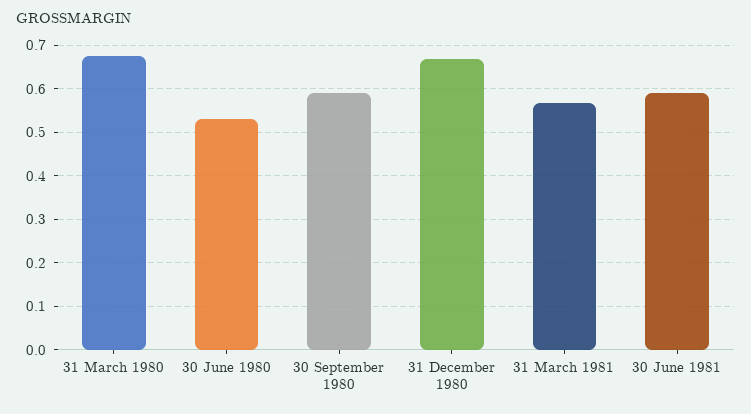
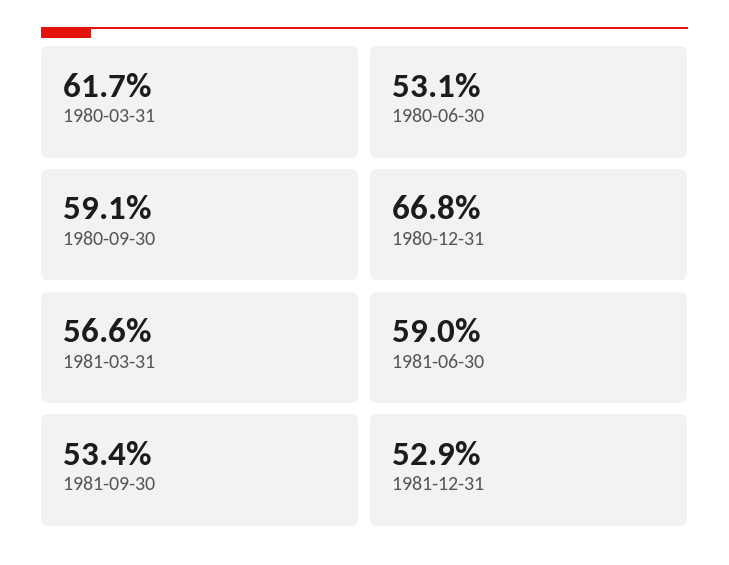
31 March 1980: 0.68 -> 0.617
1981-09-30: none -> 0.534
1981-12-31: none -> 0.529

